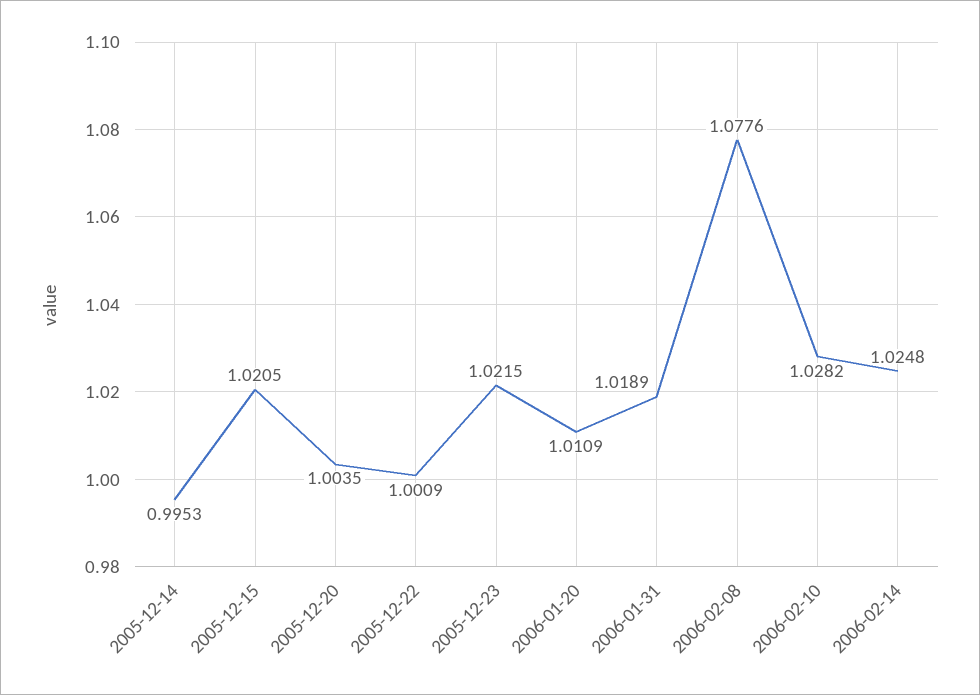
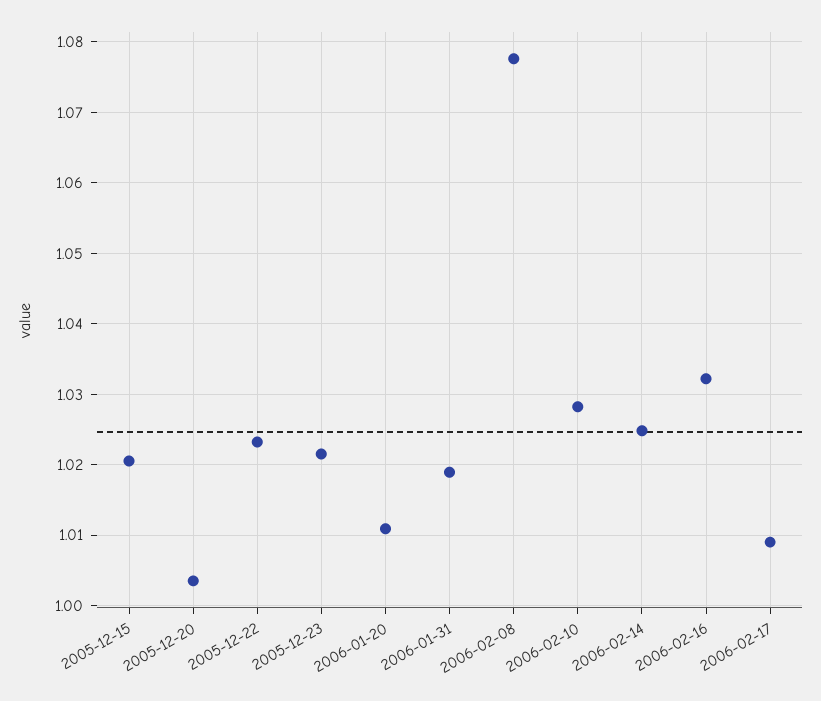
2005-12-14: 0.9953 -> none
2005-12-22: 1.0009 -> 1.023
2006-02-16: none -> 1.032
2006-02-17: none -> 1.009

